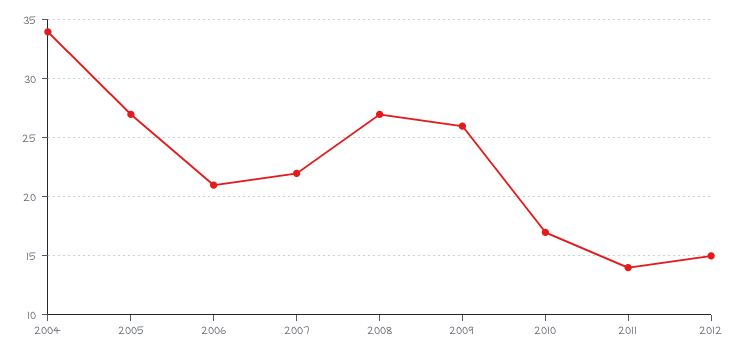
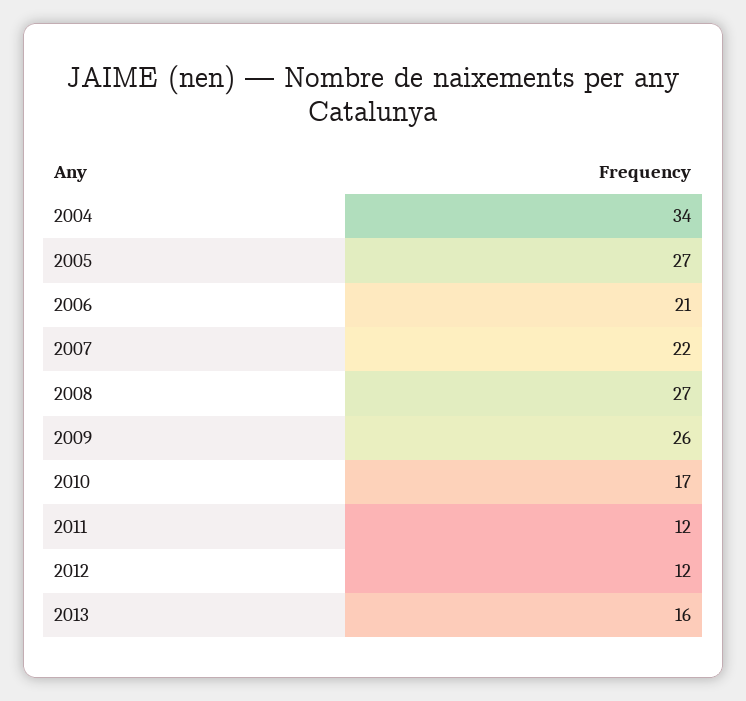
2011: 14 -> 12
2012: 15 -> 12
2013: none -> 16

